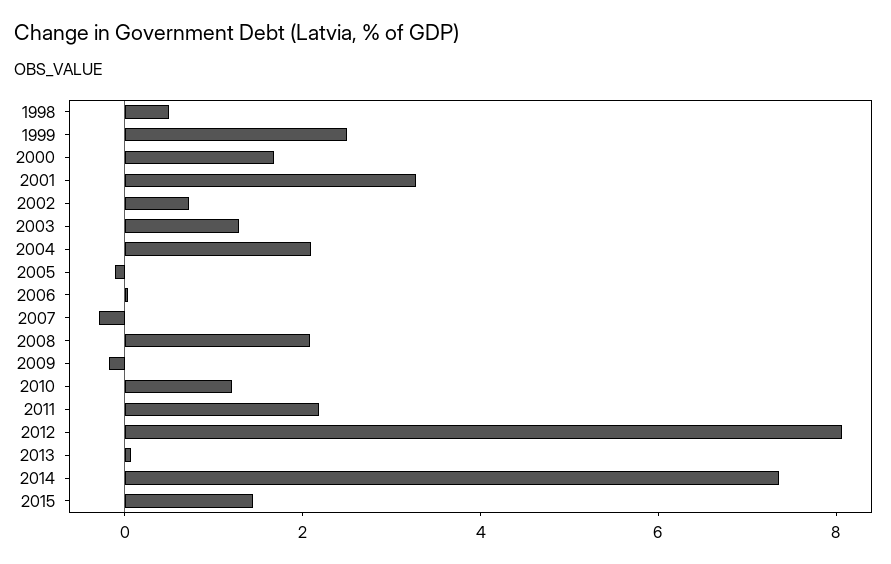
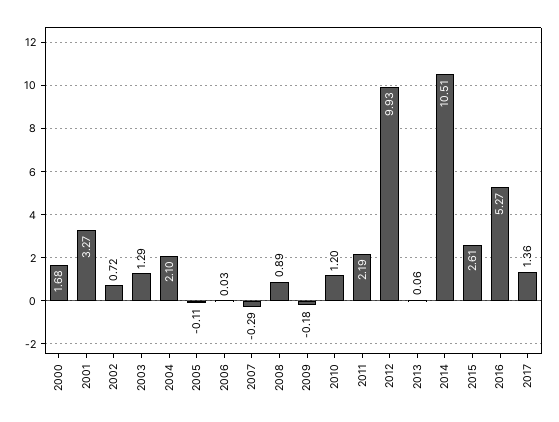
1998: 0.5 -> none
1999: 2.5 -> none
2008: 2 -> 0.89
2012: 8 -> 9.93
2014: 7.5 -> 10.51
2015: 1.5 -> 2.61
2016: none -> 5.27
2017: none -> 1.36

